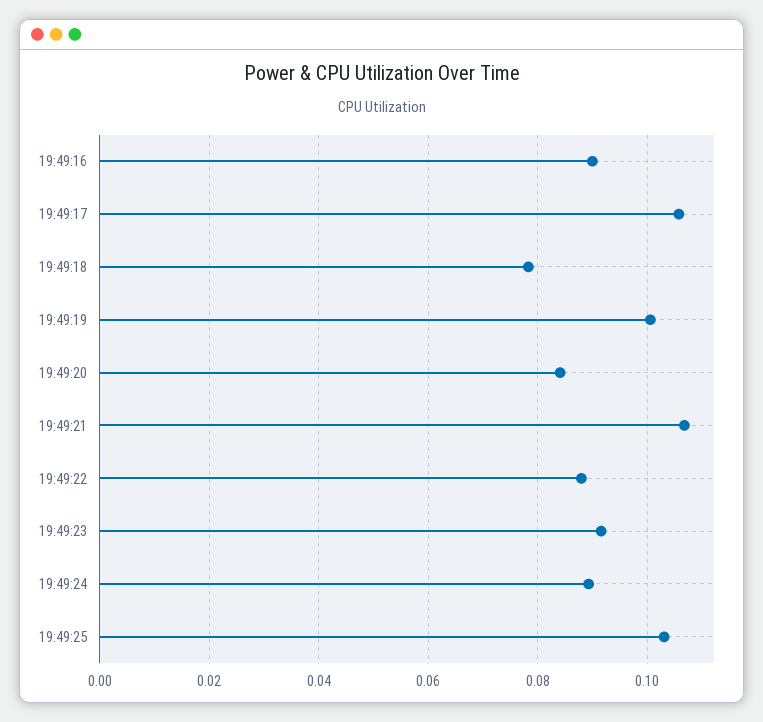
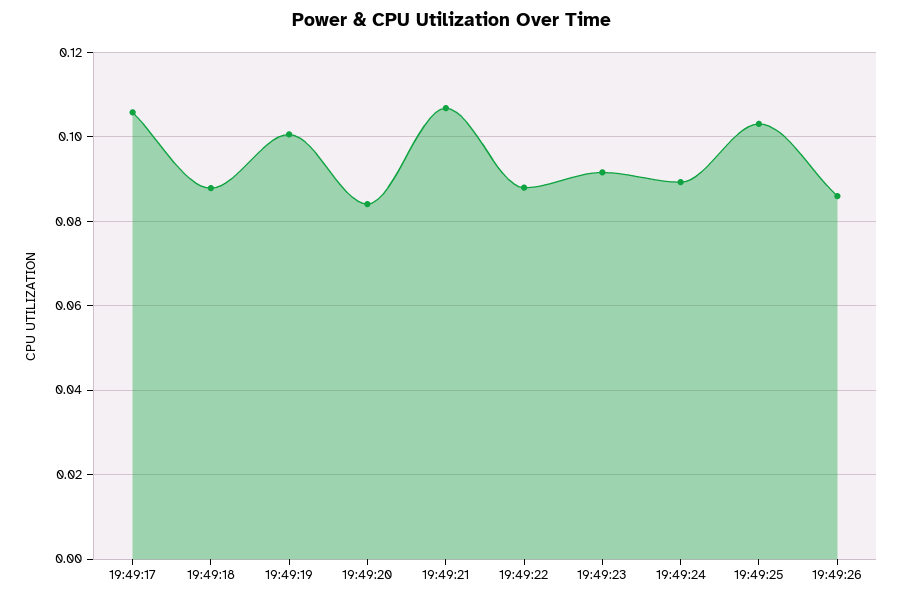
19:49:16: 0.09 -> none
19:49:18: 0.078 -> 0.088
19:49:26: none -> 0.086

